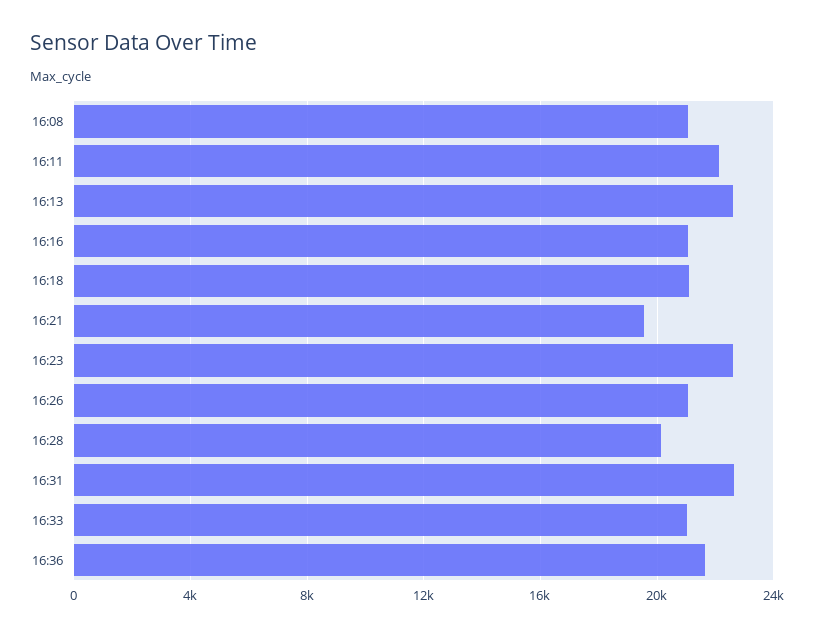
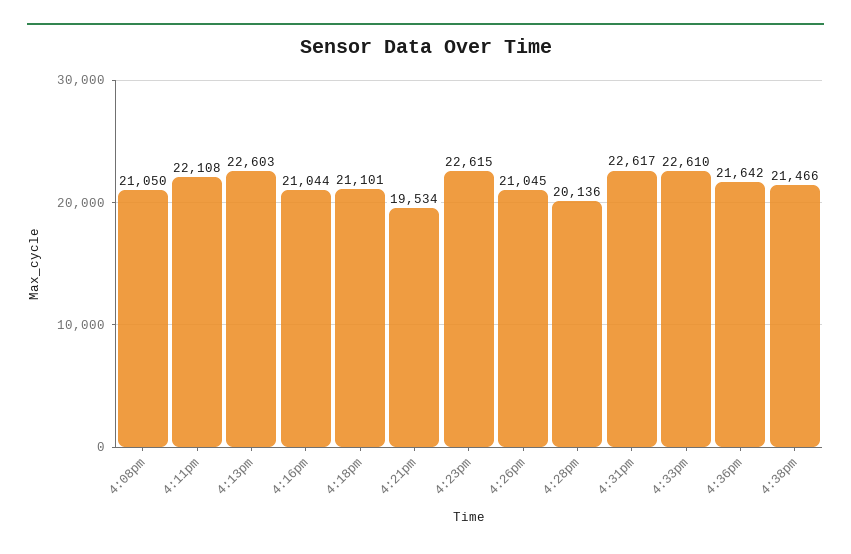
16:33: 21000 -> 22610
4:38pm: none -> 21466

